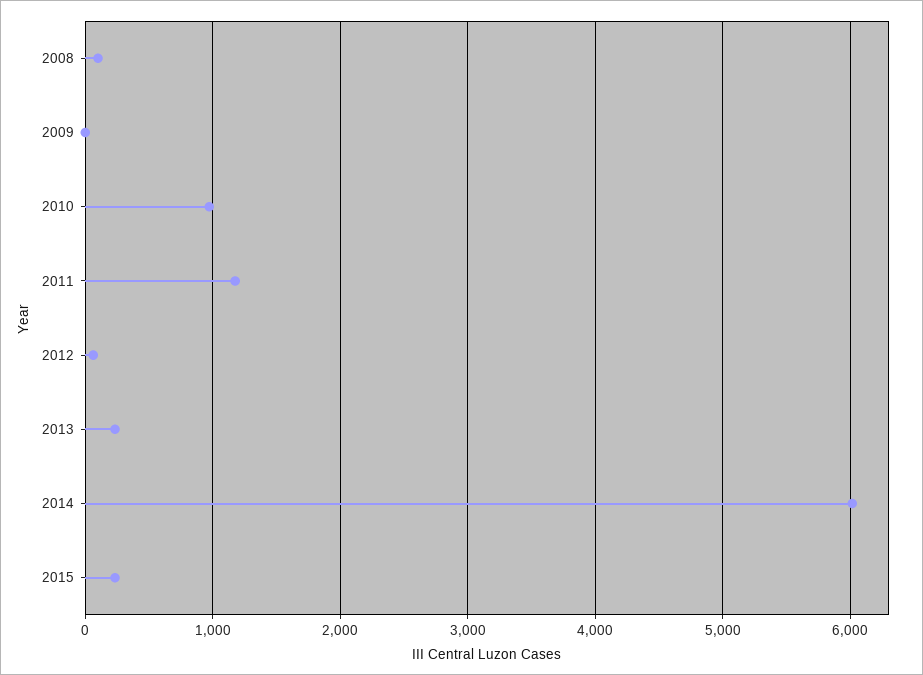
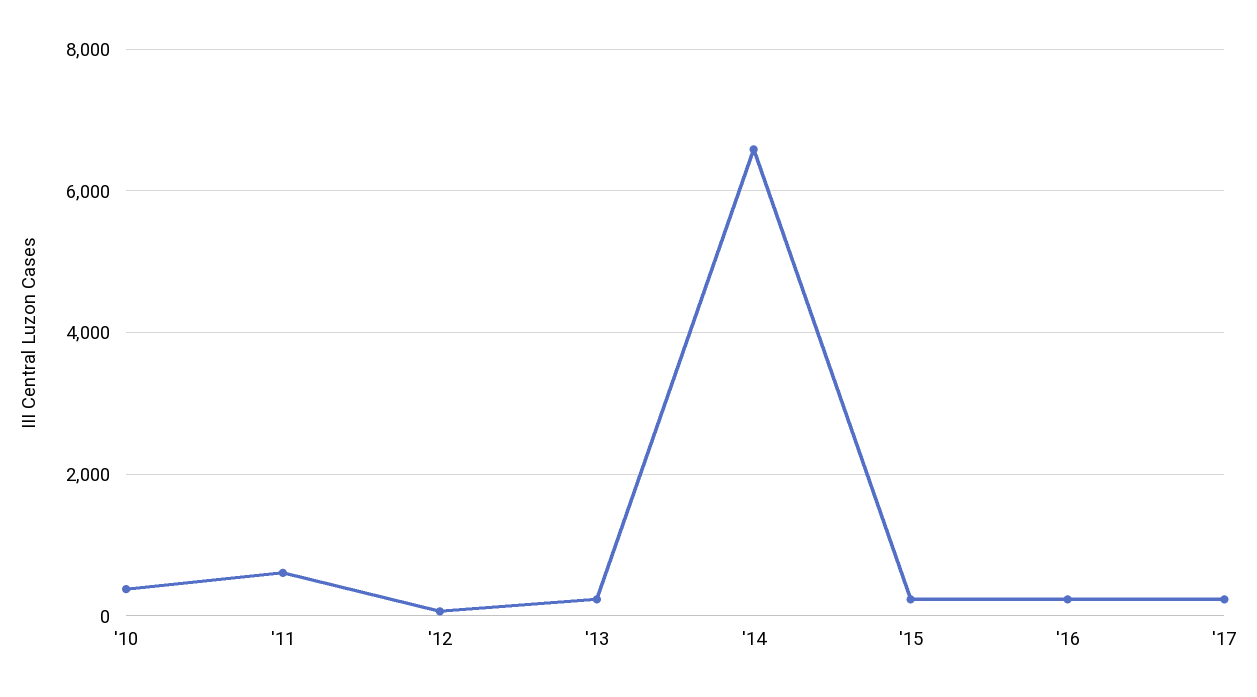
2008: 100 -> none
2009: 0 -> none
2010: 1000 -> 400
2011: 1200 -> 600
2014: 6000 -> 6600
'16: none -> 200
'17: none -> 200

